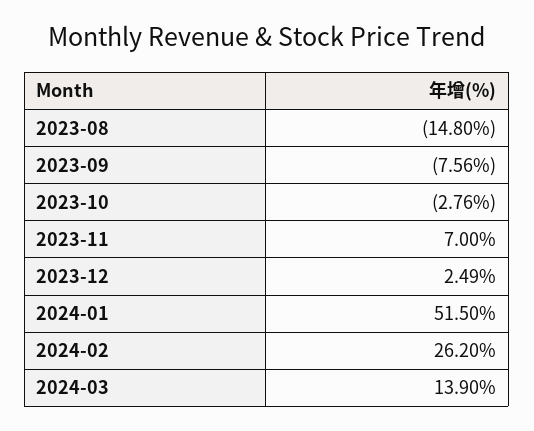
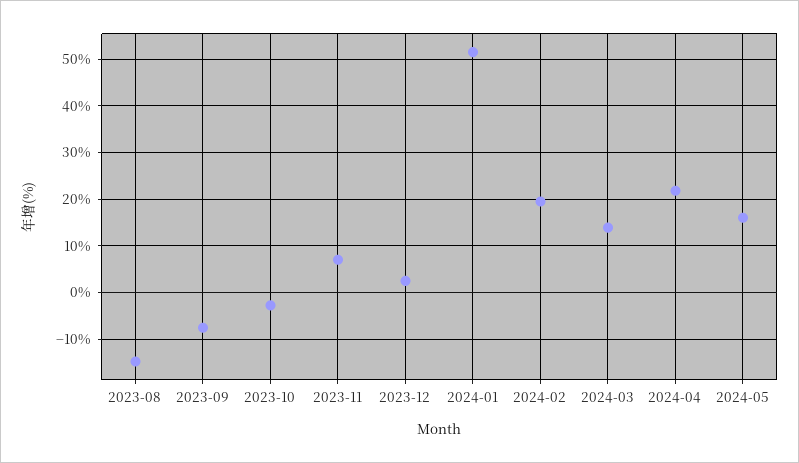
2024-02: 26.2 -> 20
2024-04: none -> 22
2024-05: none -> 16

